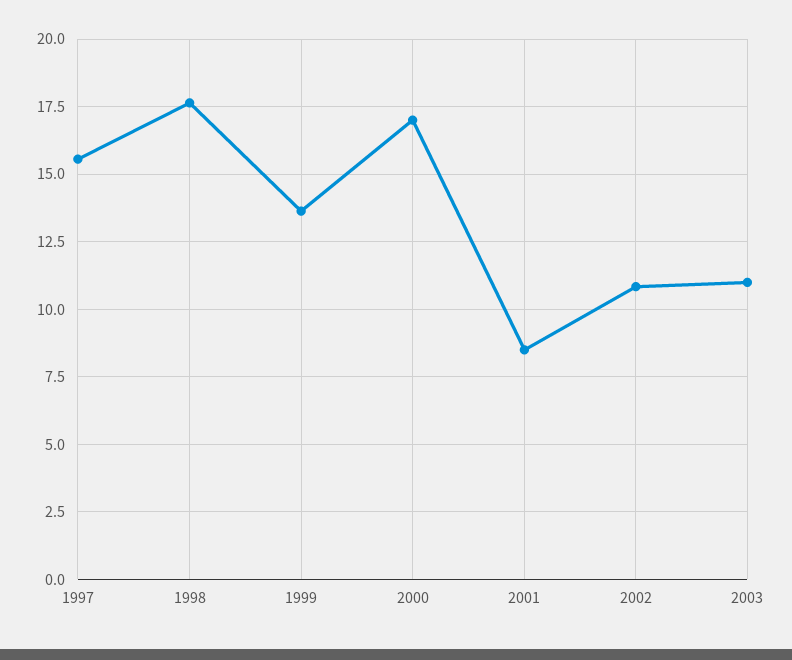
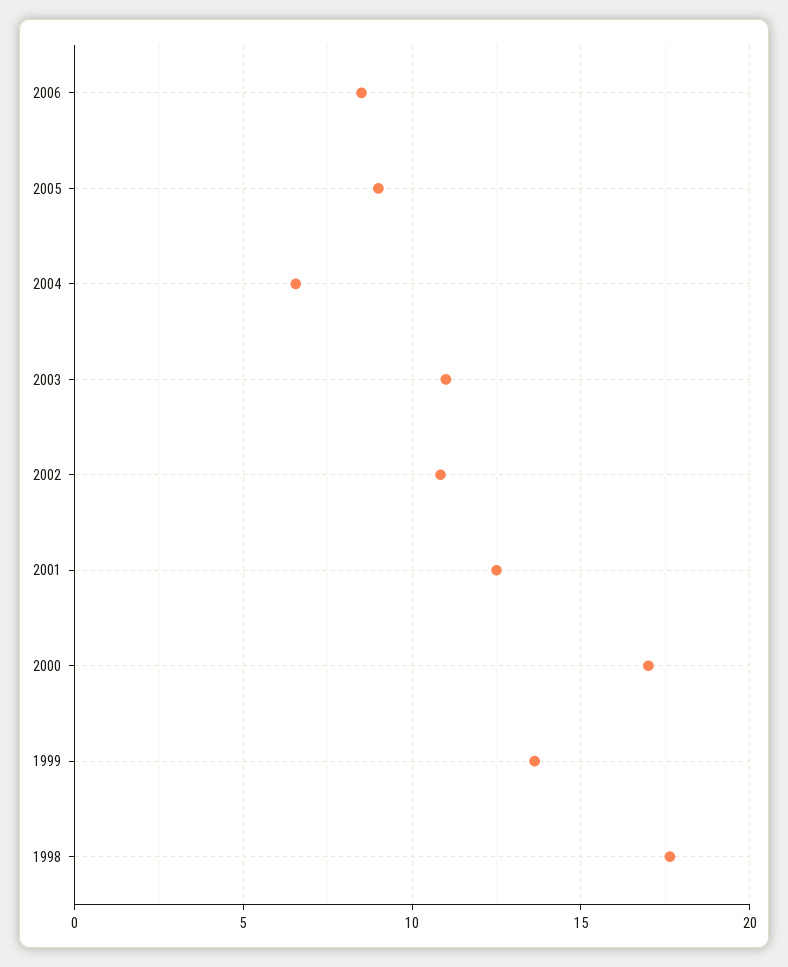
1997: 15.5 -> none
2001: 8.5 -> 12.5
2006: none -> 8.5
2005: none -> 9
2004: none -> 6.5

